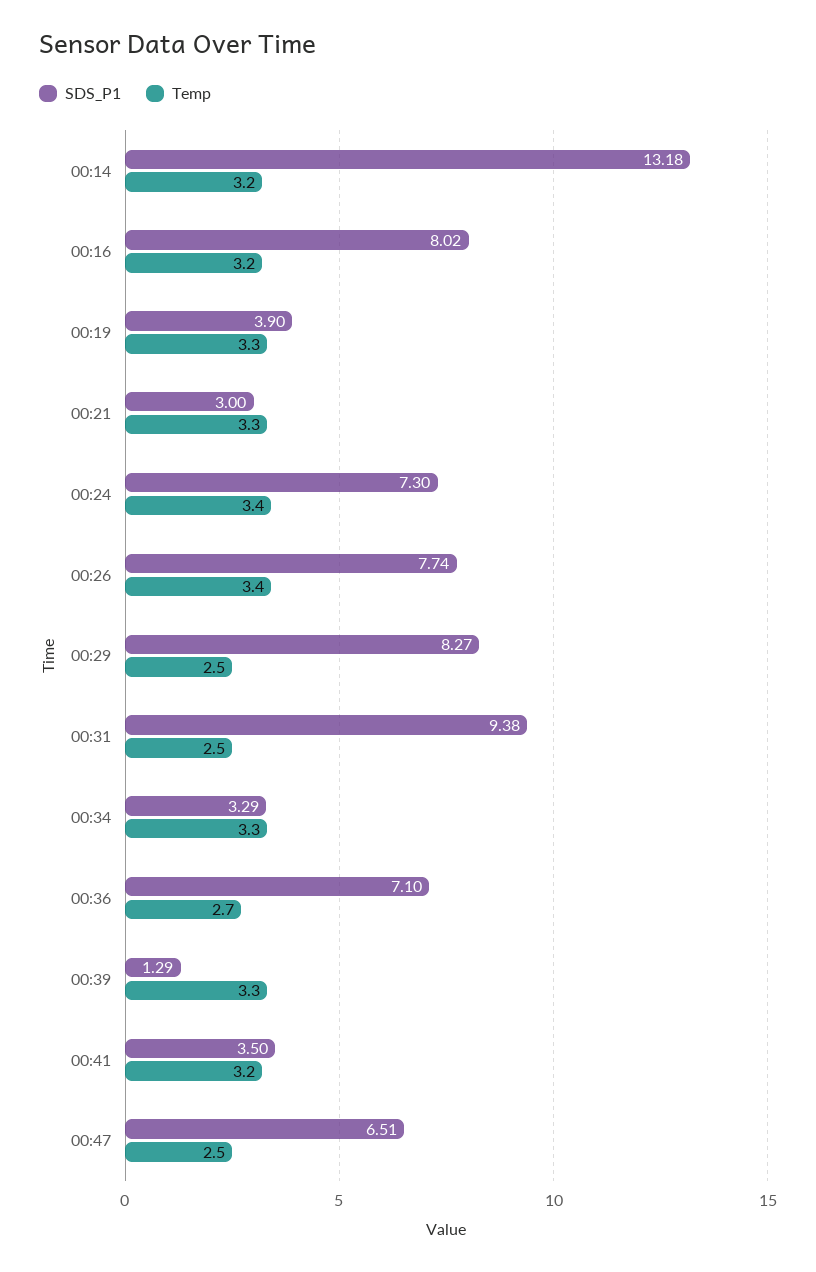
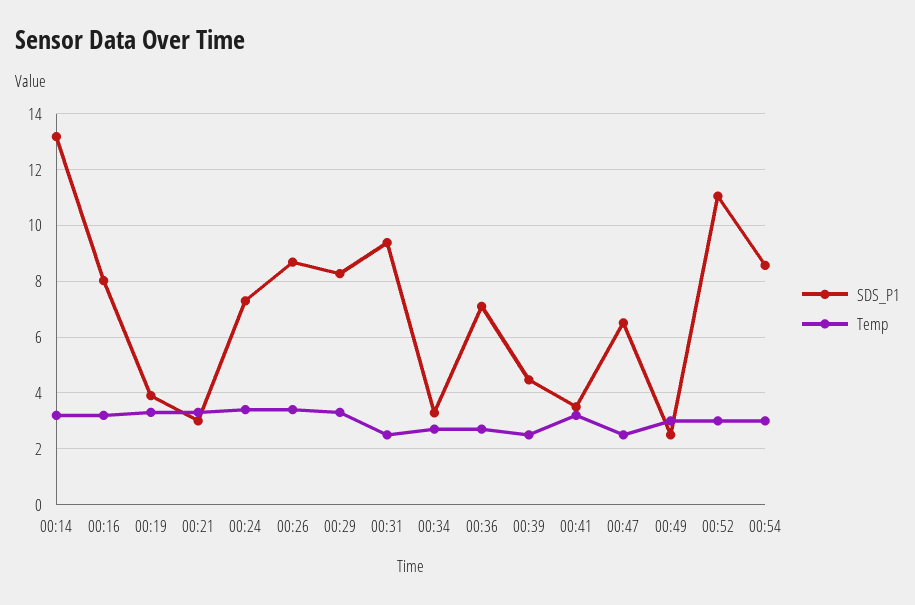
SDS_P1, 00:26: 7.74 -> 8.75
Temp, 00:29: 2.5 -> 3.25
Temp, 00:34: 3.3 -> 2.75
SDS_P1, 00:39: 1.29 -> 4.5
Temp, 00:39: 3.3 -> 2.5
SDS_P1, 00:49: none -> 2.5
Temp, 00:49: none -> 3
SDS_P1, 00:52: none -> 11
Temp, 00:52: none -> 3
SDS_P1, 00:54: none -> 8.5
Temp, 00:54: none -> 3

